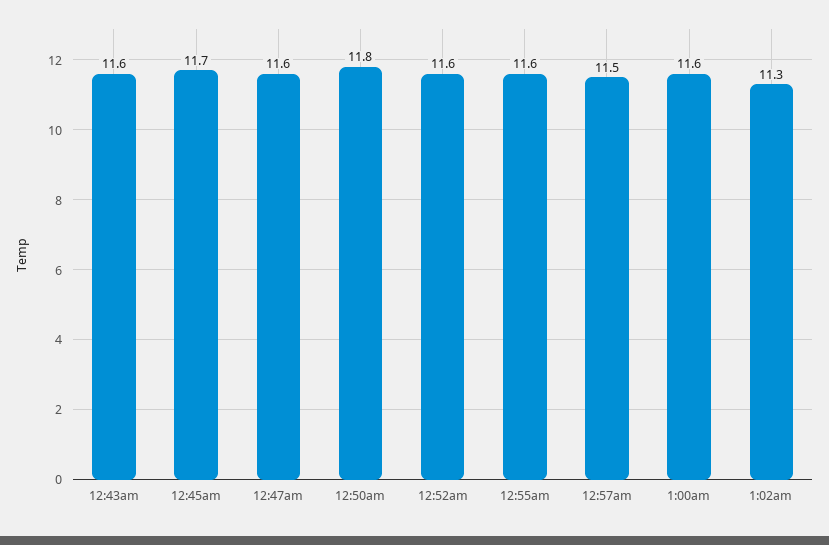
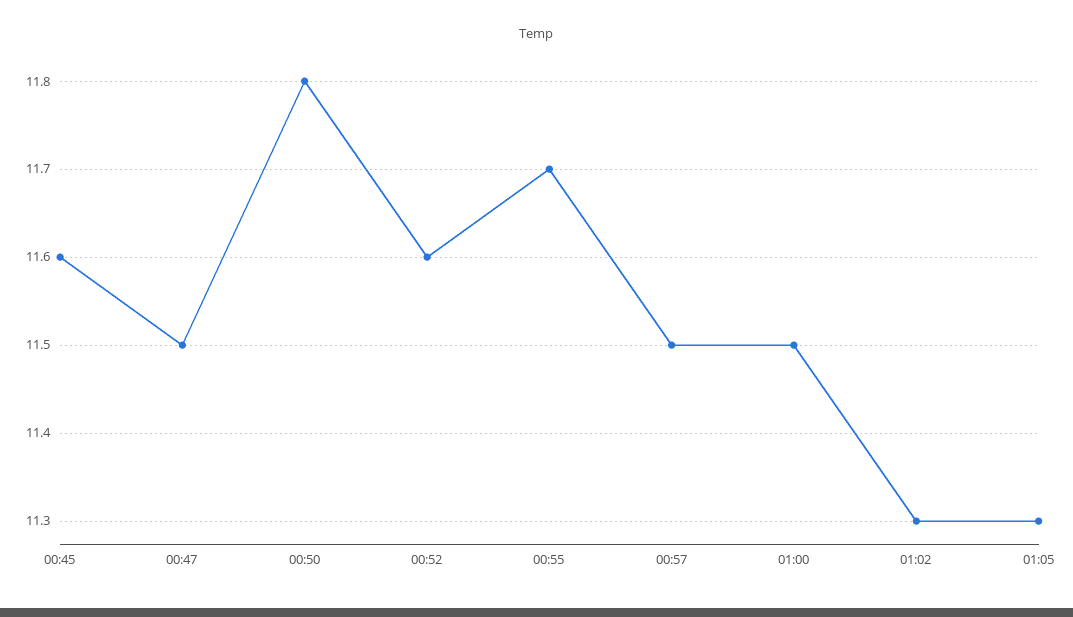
12:43am: 11.6 -> none
12:45am: 11.7 -> 11.6
12:47am: 11.6 -> 11.5
12:55am: 11.6 -> 11.7
1:00am: 11.6 -> 11.5
01:05: none -> 11.3

